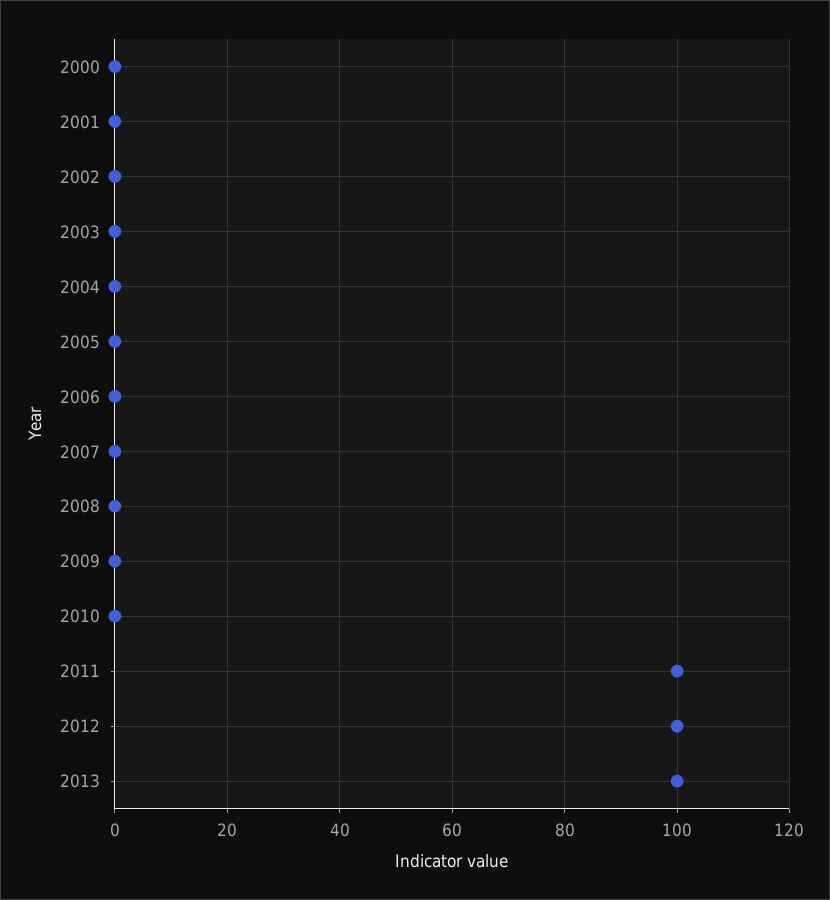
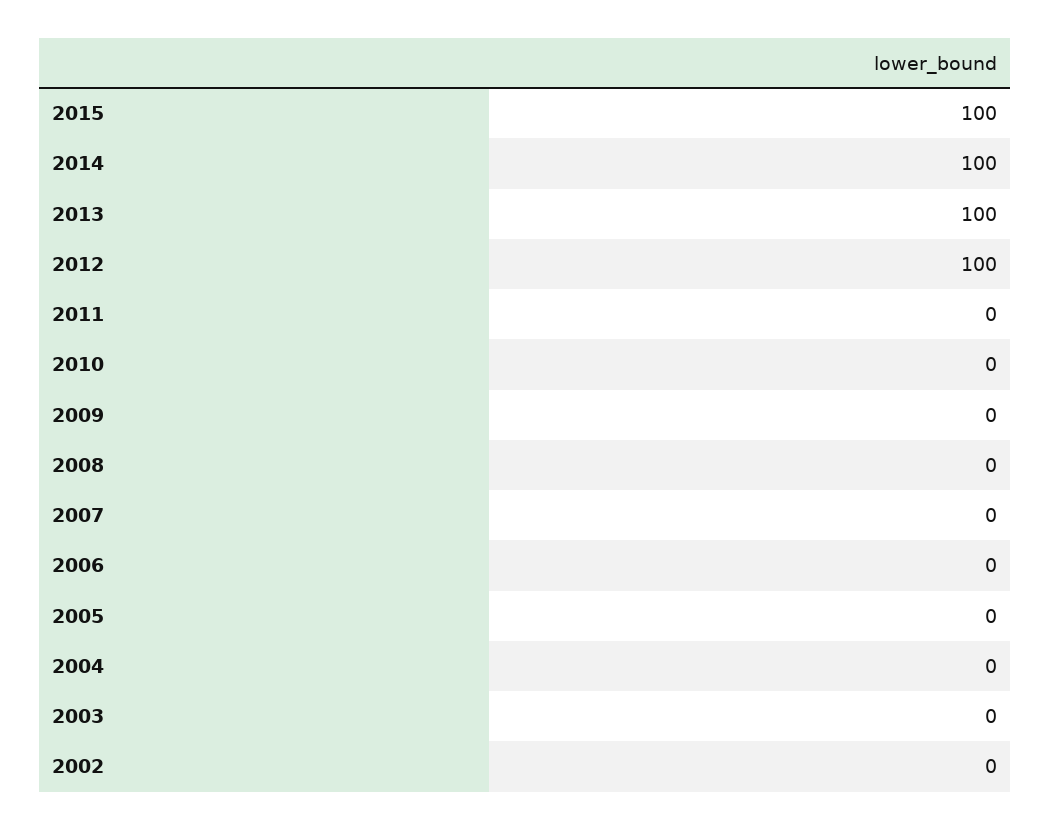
2000: 0 -> none
2001: 0 -> none
2011: 100 -> 0
2015: none -> 100
2014: none -> 100

